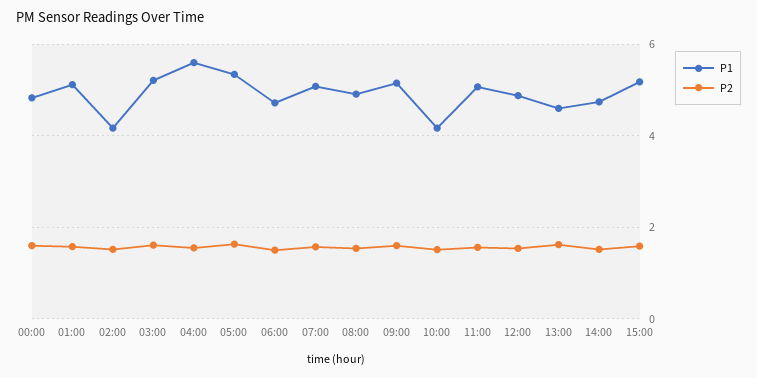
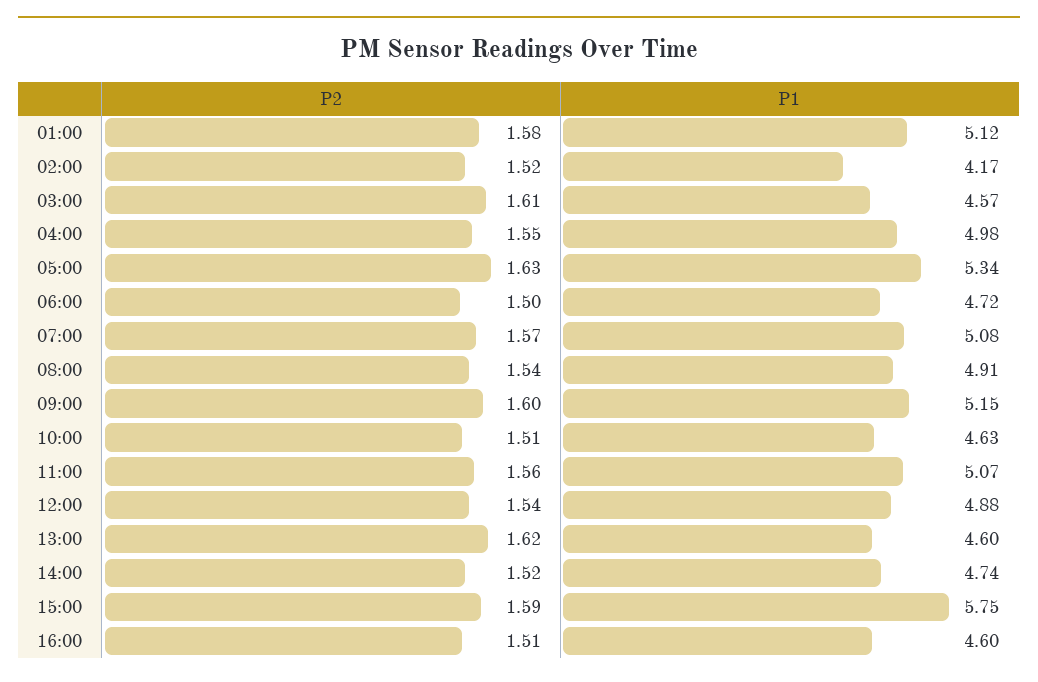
P1, 00:00: 4.8 -> none
P2, 00:00: 1.6 -> none
P1, 03:00: 5.2 -> 4.57
P1, 04:00: 5.6 -> 4.98
P1, 10:00: 4.2 -> 4.63
P1, 15:00: 5.2 -> 5.75
P2, 16:00: none -> 1.51
P1, 16:00: none -> 4.6

